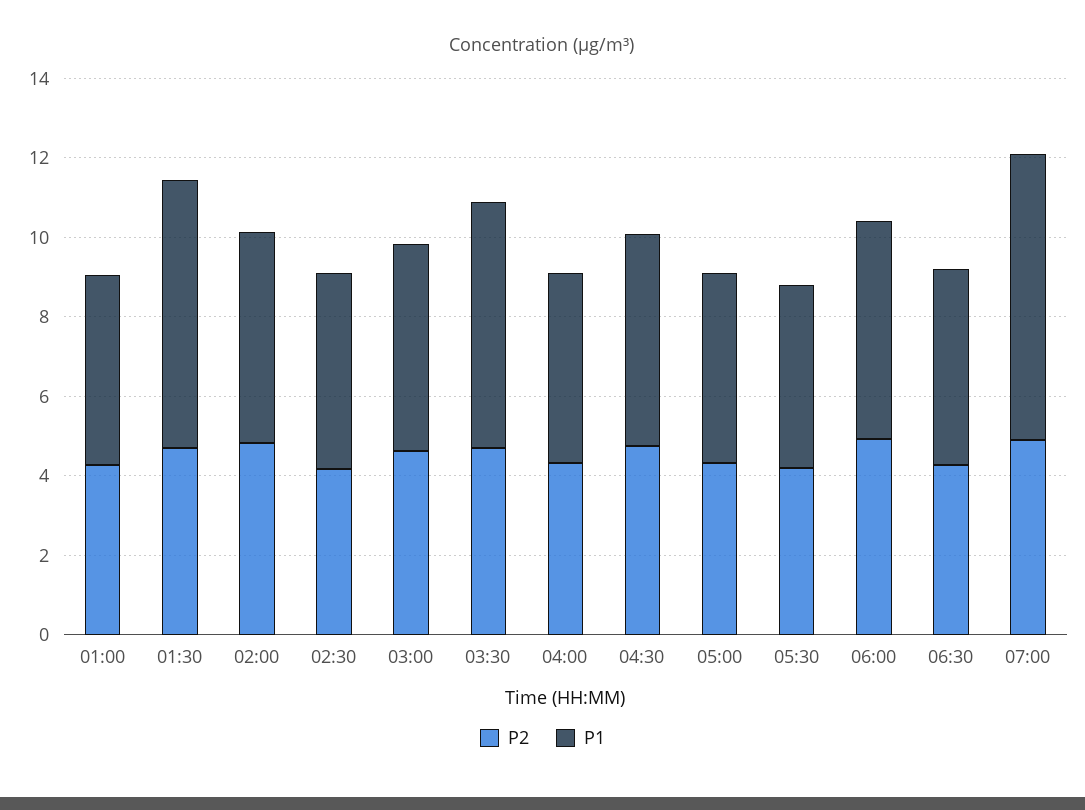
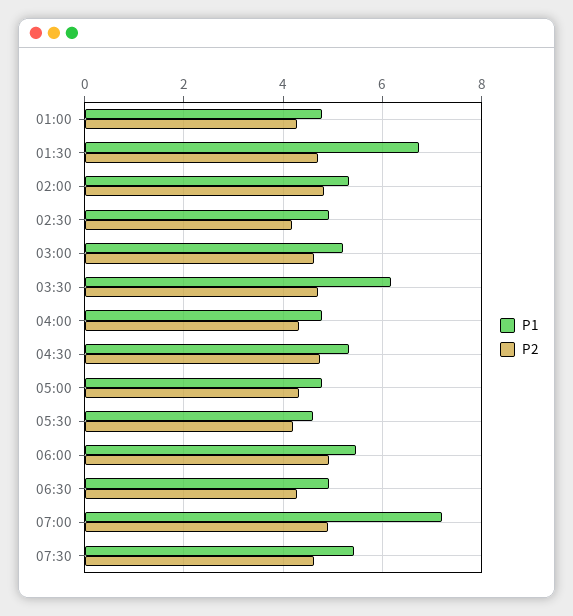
P1, 07:30: none -> 5.4
P2, 07:30: none -> 4.6

